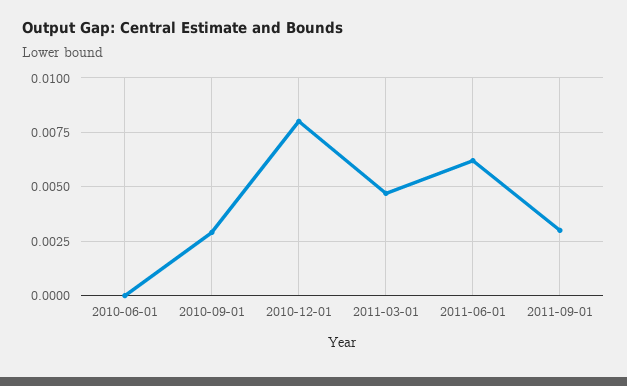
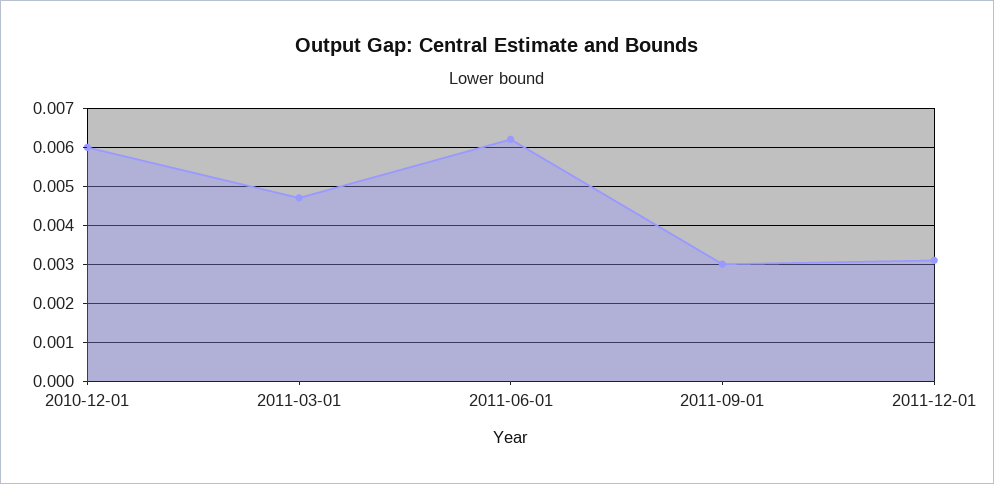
2010-06-01: 0 -> none
2010-09-01: 0.003 -> none
2010-12-01: 0.008 -> 0.006
2011-12-01: none -> 0.003

